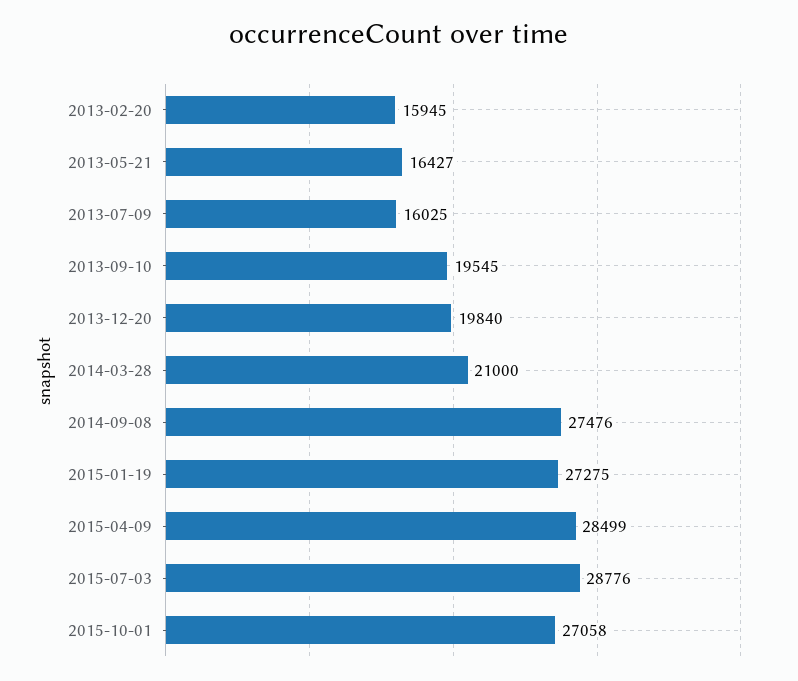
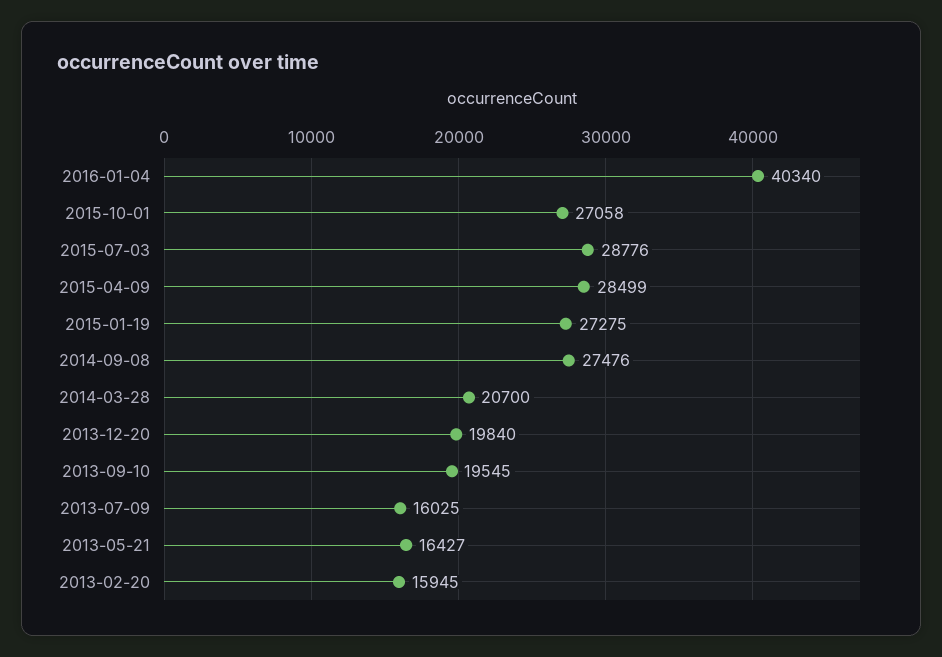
2014-03-28: 21000 -> 20700
2016-01-04: none -> 40340

